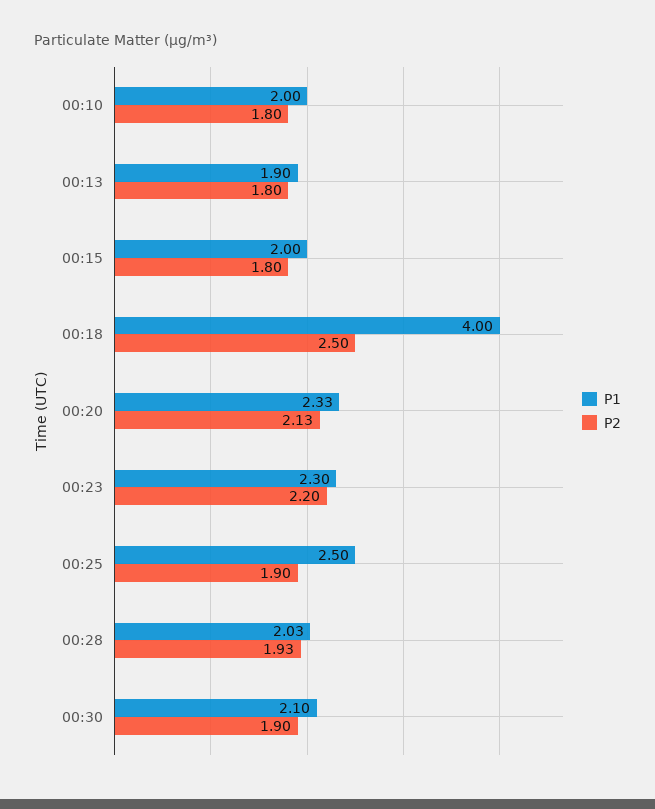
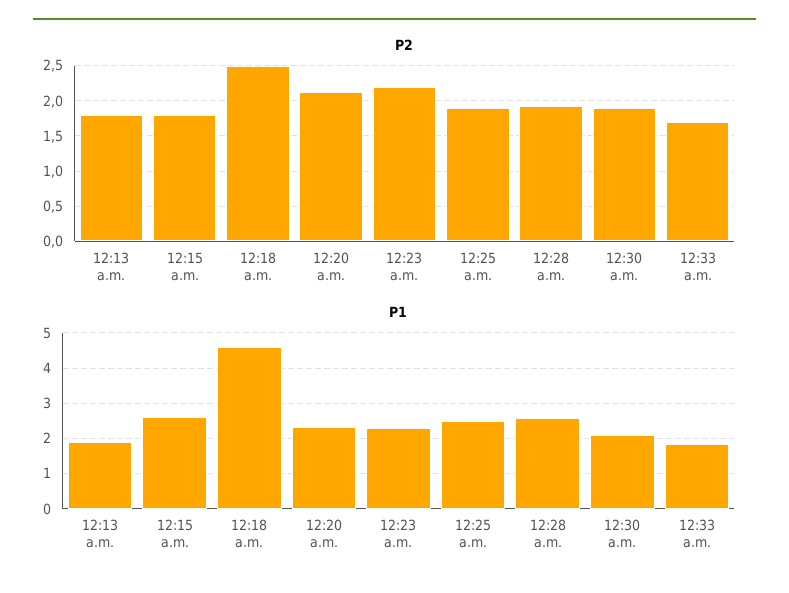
P1, 00:10: 2 -> none
P2, 00:10: 1.8 -> none
P1, 00:15: 2 -> 2.6
P1, 00:18: 4 -> 4.6
P1, 00:28: 2.03 -> 2.6
P2, 12:33 a.m.: none -> 1.7
P1, 12:33 a.m.: none -> 1.8

